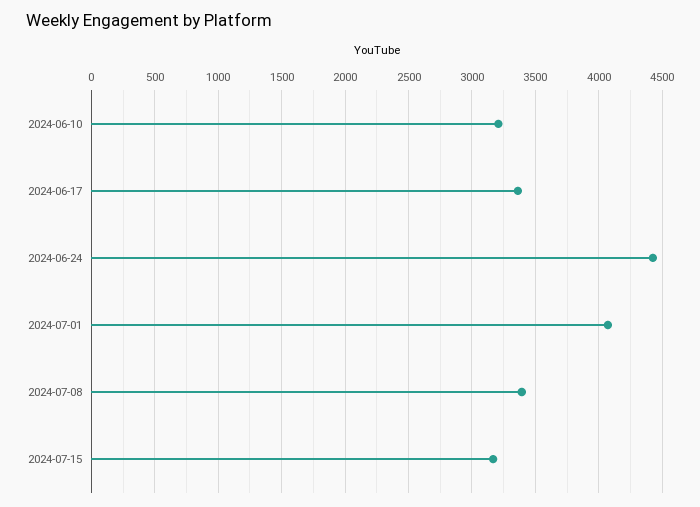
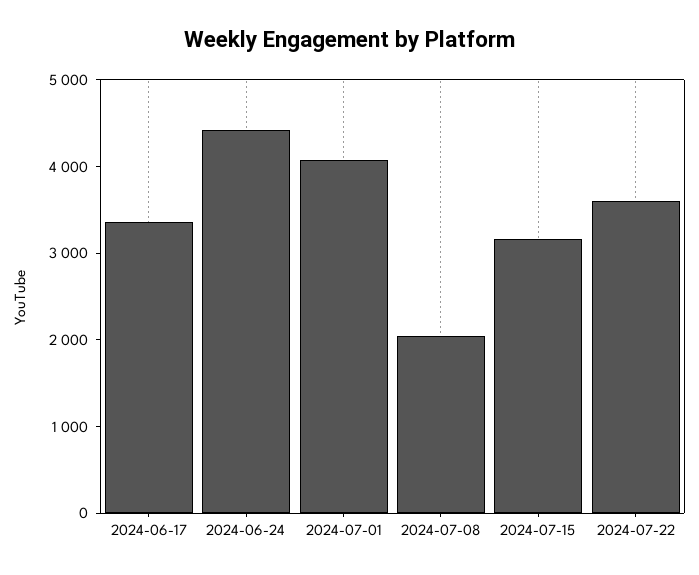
2024-06-10: 3200 -> none
2024-07-08: 3400 -> 2000
2024-07-22: none -> 3600

